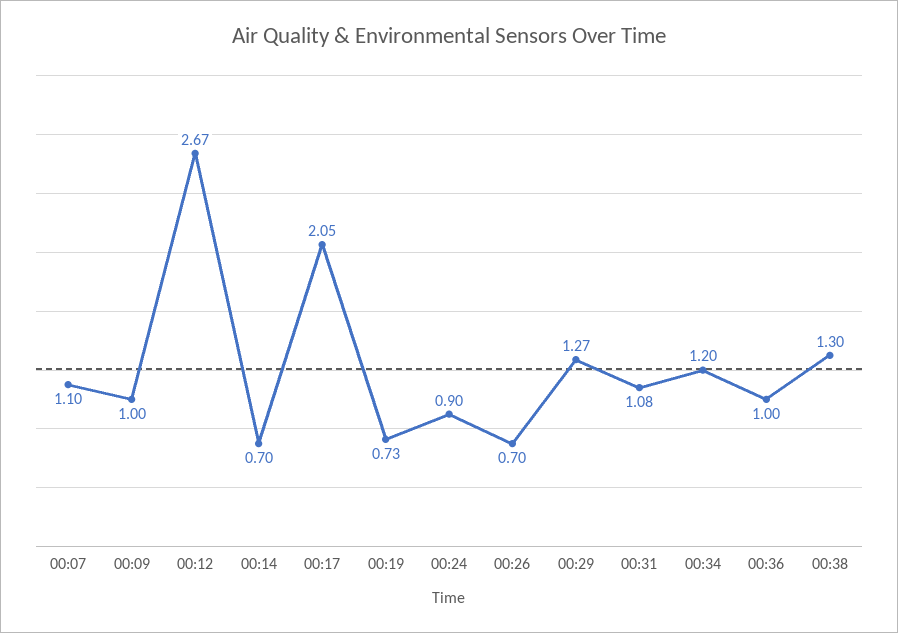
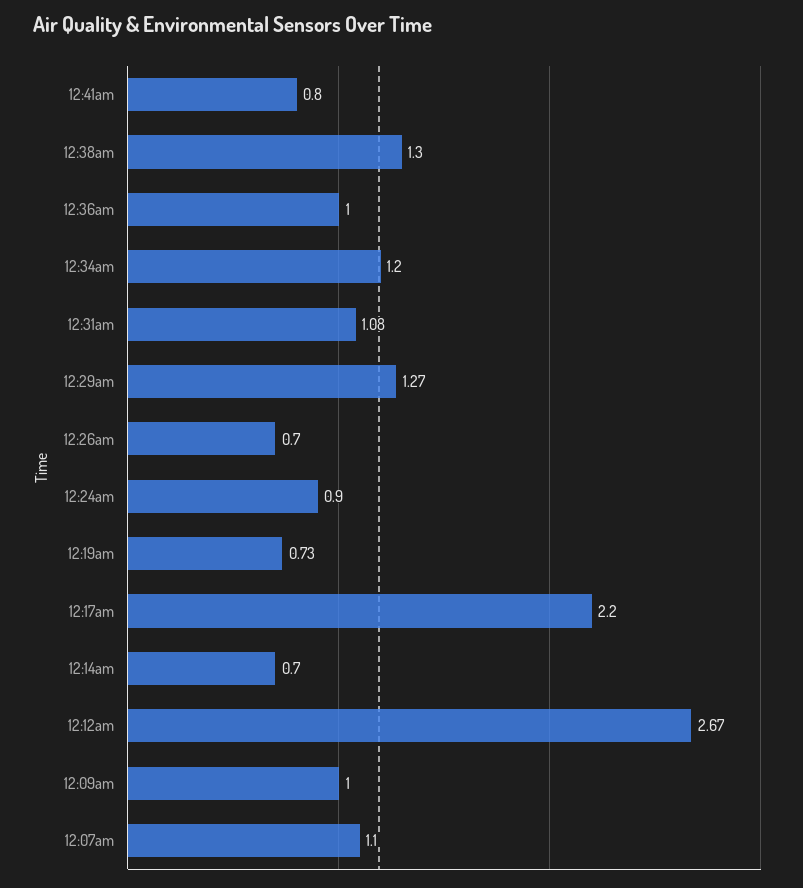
00:17: 2.05 -> 2.2
12:41am: none -> 0.8

